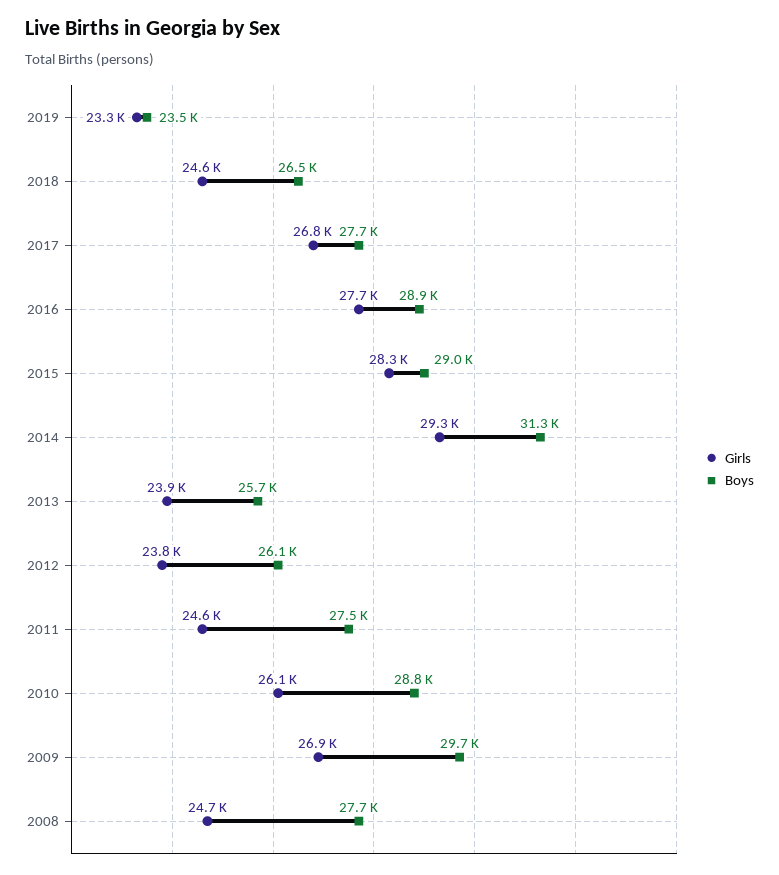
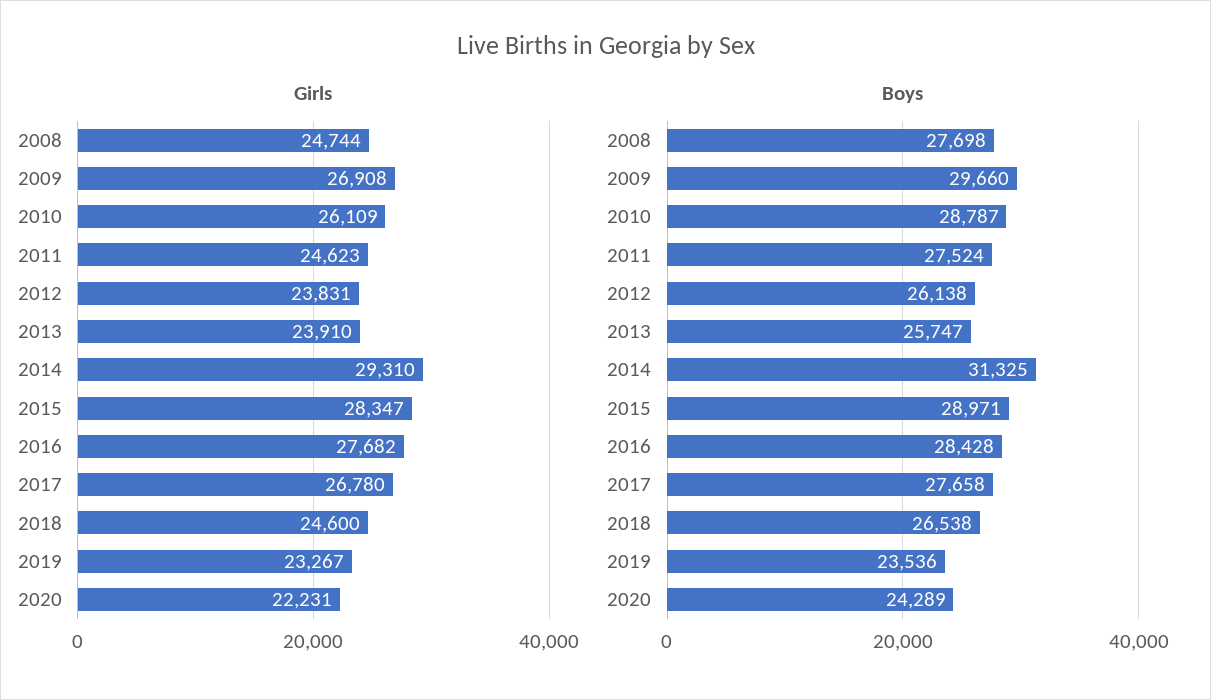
Boys, 2016: 28900 -> 28428
Girls, 2020: none -> 22231
Boys, 2020: none -> 24289

